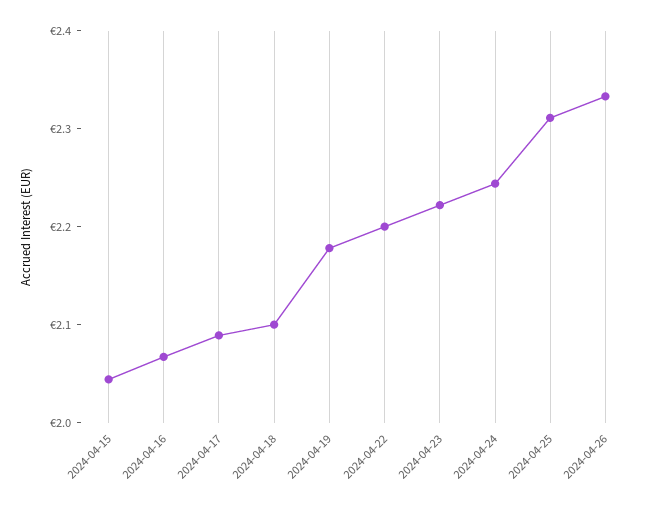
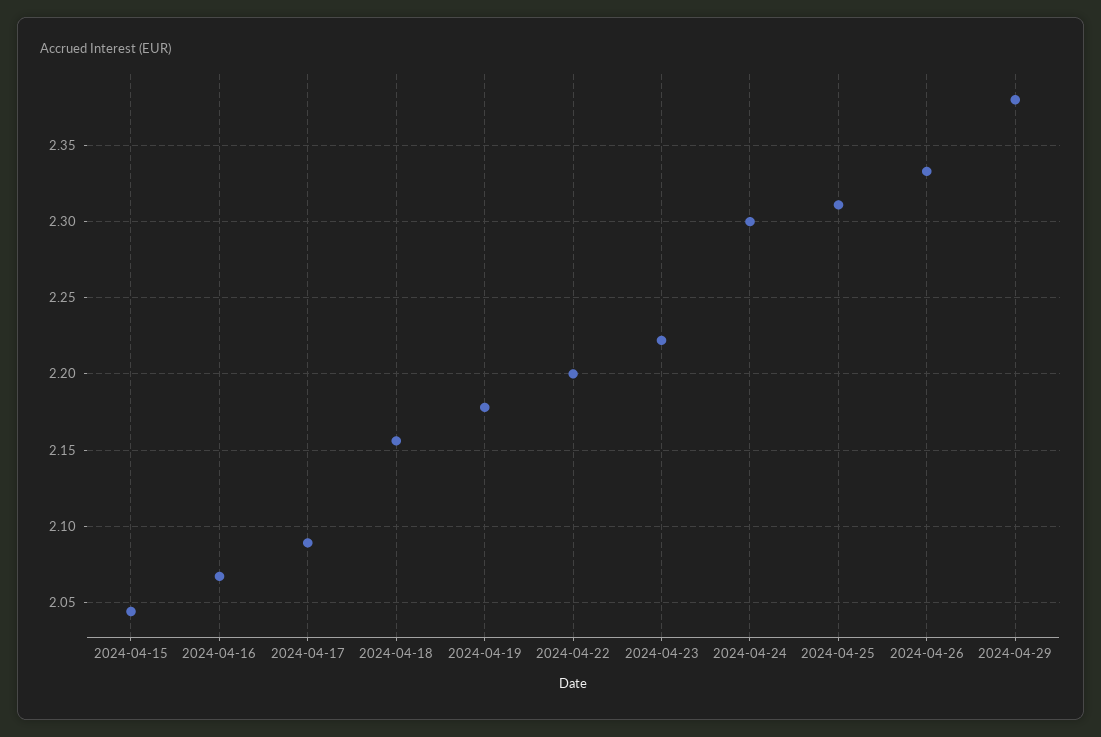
2024-04-18: 2.1 -> 2.155
2024-04-24: 2.24 -> 2.3
2024-04-29: none -> 2.38

